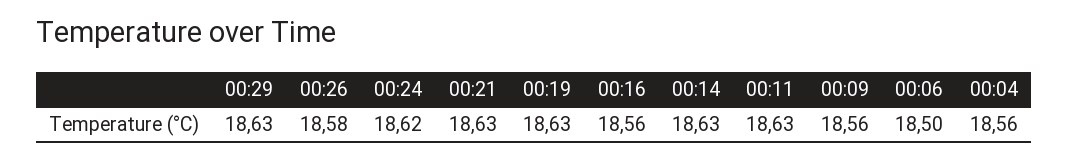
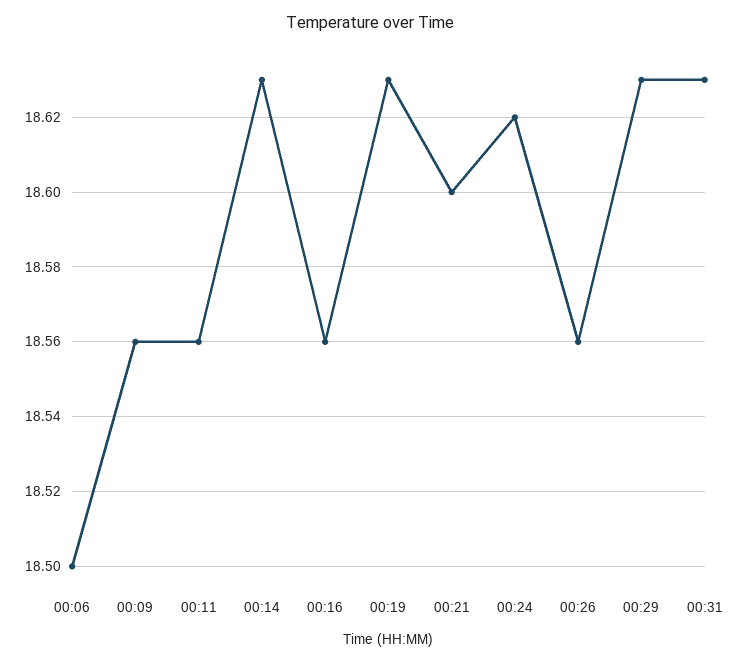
00:26: 18.58 -> 18.56
00:21: 18.63 -> 18.6
00:11: 18.63 -> 18.56
00:04: 18.56 -> none
00:31: none -> 18.63

